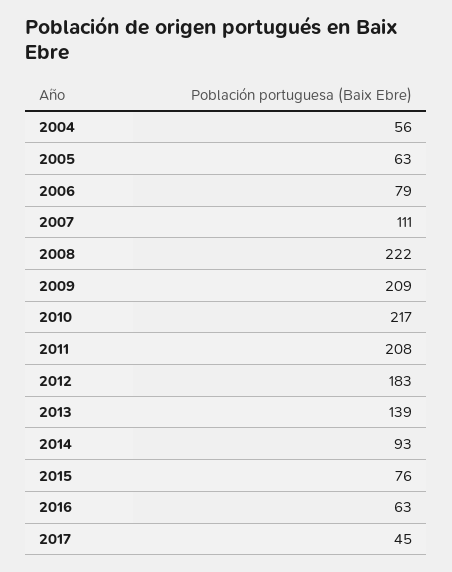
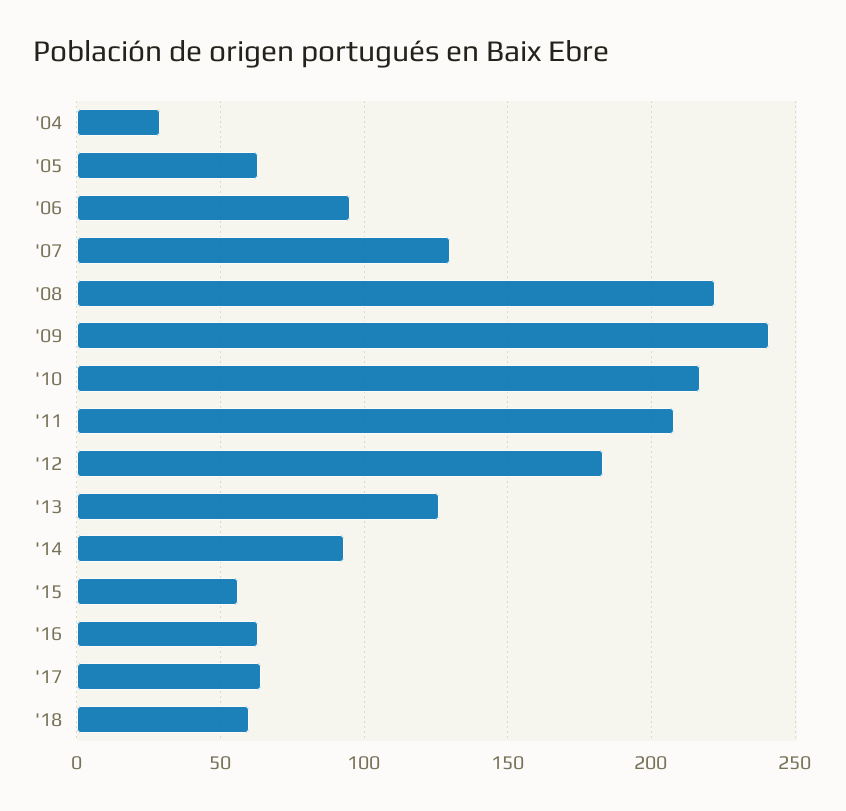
2004: 56 -> 30
2006: 79 -> 95
2007: 111 -> 130
2009: 209 -> 240
2013: 139 -> 125
2015: 76 -> 55
2017: 45 -> 65
'18: none -> 60

